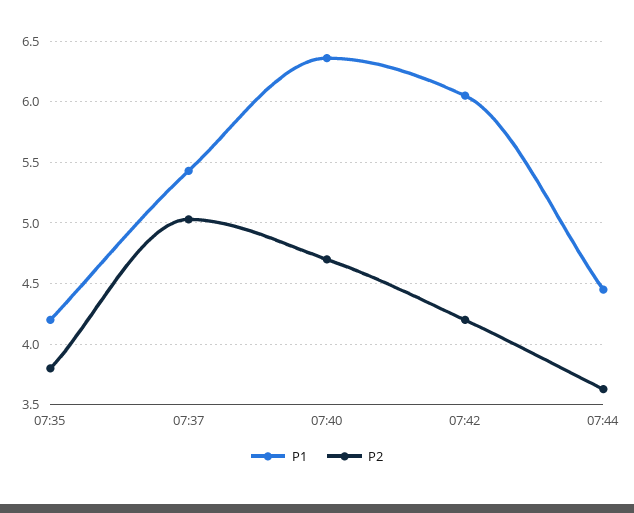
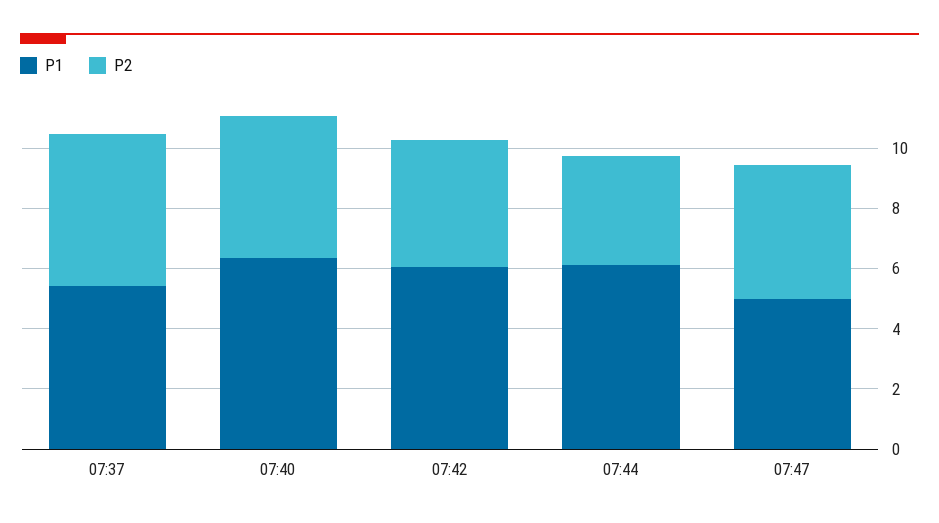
P1, 07:35: 4.2 -> none
P2, 07:35: 3.8 -> none
P1, 07:44: 4.45 -> 6
P1, 07:47: none -> 5
P2, 07:47: none -> 4.5

